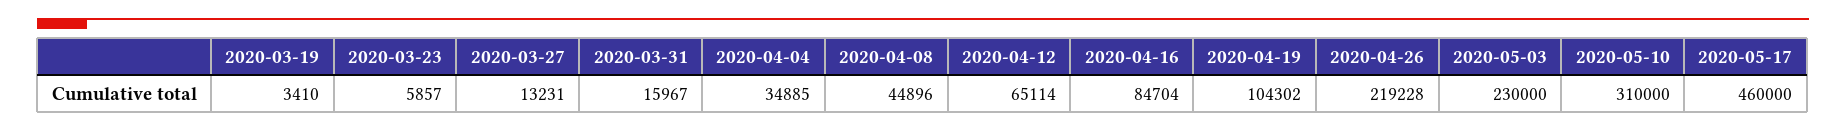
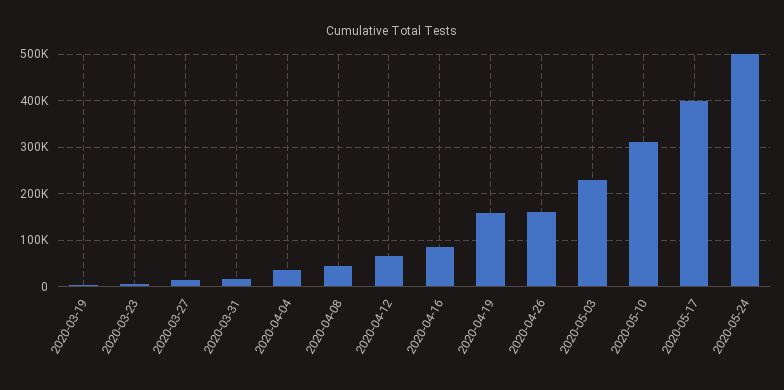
2020-04-19: 104302 -> 160000
2020-04-26: 219228 -> 160000
2020-05-17: 460000 -> 400000
2020-05-24: none -> 500000

